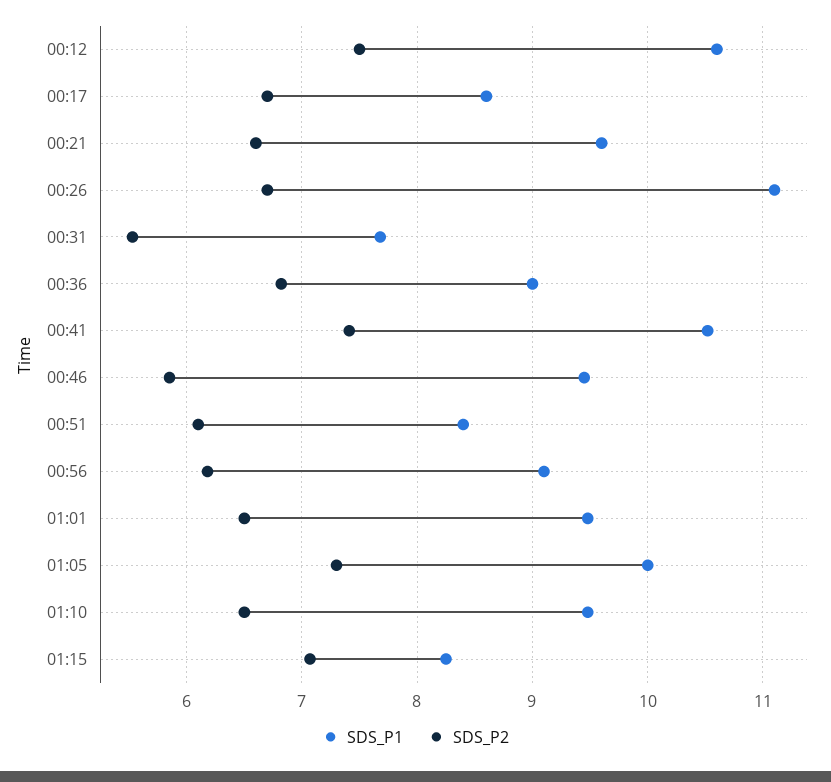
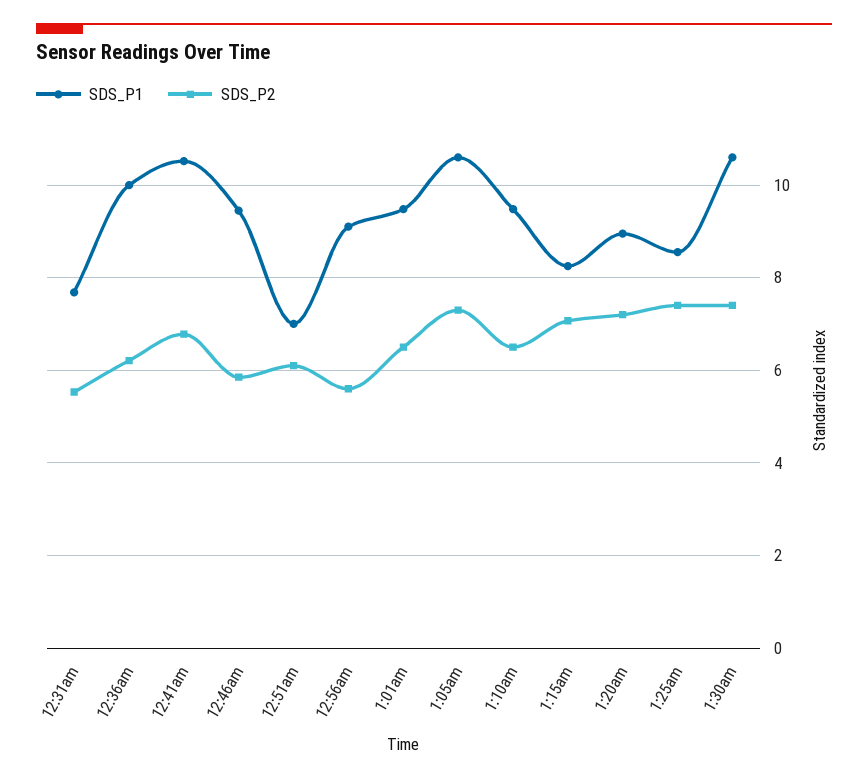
SDS_P1, 00:12: 10.6 -> none
SDS_P2, 00:12: 7.5 -> none
SDS_P1, 00:17: 8.6 -> none
SDS_P2, 00:17: 6.7 -> none
SDS_P1, 00:21: 9.6 -> none
SDS_P2, 00:21: 6.6 -> none
SDS_P1, 00:26: 11.1 -> none
SDS_P2, 00:26: 6.7 -> none
SDS_P1, 00:36: 9 -> 10
SDS_P2, 00:36: 6.8 -> 6.2
SDS_P2, 00:41: 7.4 -> 6.8
SDS_P1, 00:51: 8.4 -> 7
SDS_P2, 00:56: 6.2 -> 5.6
SDS_P1, 01:05: 10 -> 10.6
SDS_P1, 1:20am: none -> 9
SDS_P2, 1:20am: none -> 7.2
SDS_P1, 1:25am: none -> 8.6
SDS_P2, 1:25am: none -> 7.4
SDS_P1, 1:30am: none -> 10.6
SDS_P2, 1:30am: none -> 7.4

